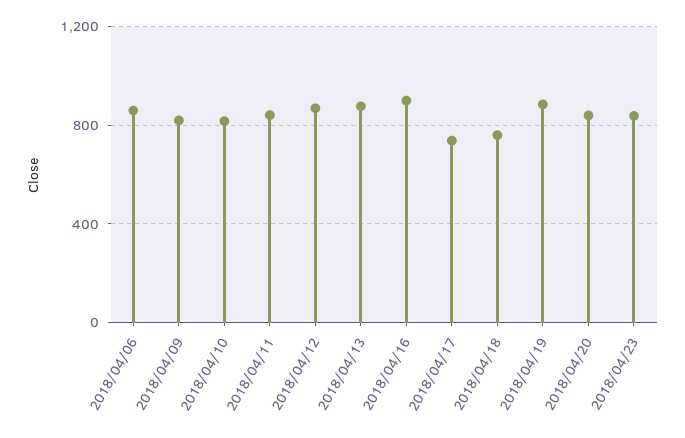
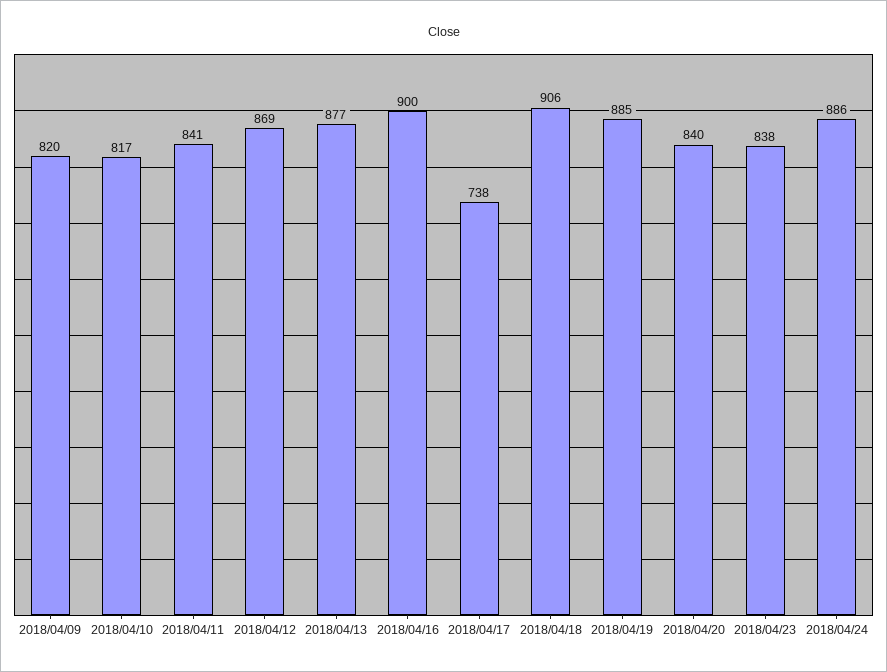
2018/04/06: 850 -> none
2018/04/18: 750 -> 906
2018/04/24: none -> 886

